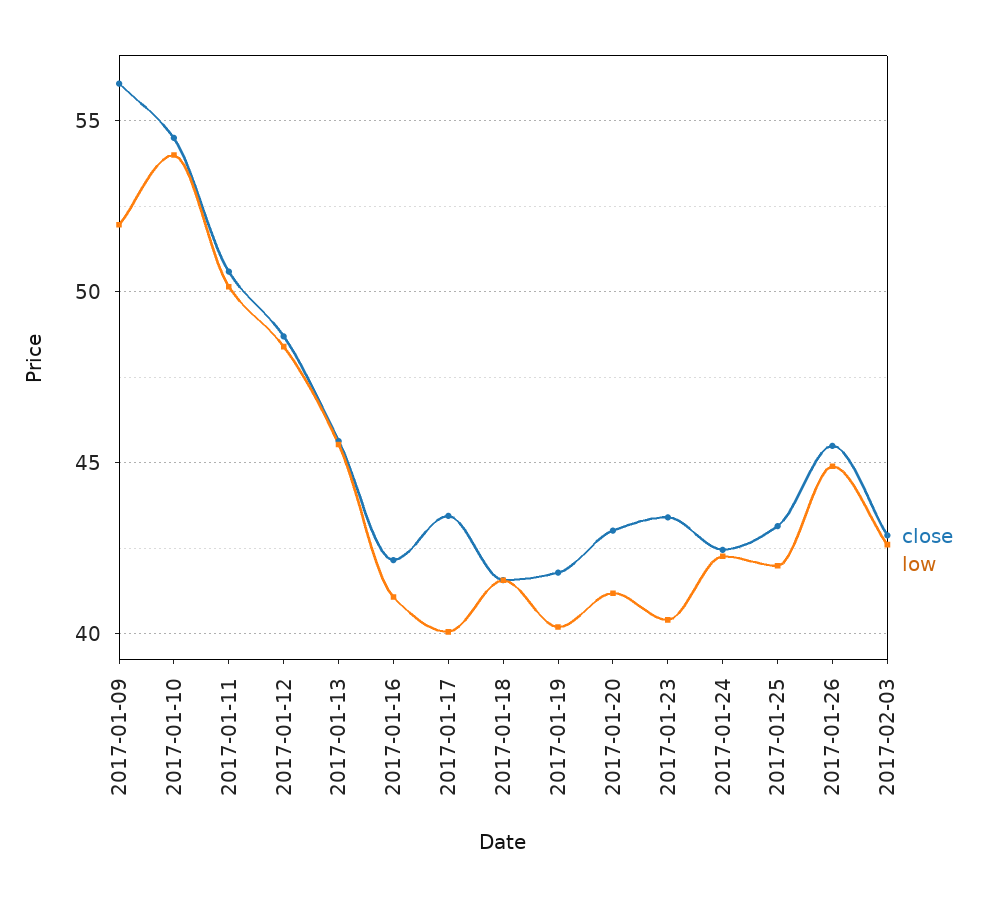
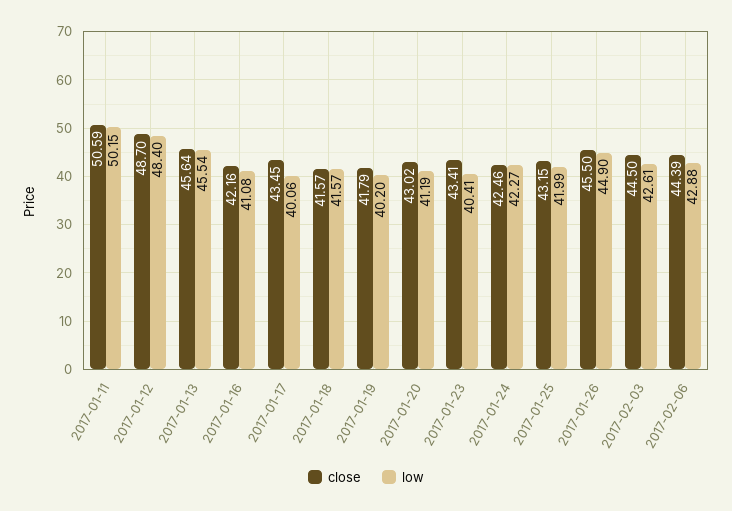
close, 2017-01-09: 56 -> none
low, 2017-01-09: 52 -> none
close, 2017-01-10: 54.5 -> none
low, 2017-01-10: 54 -> none
close, 2017-02-03: 43 -> 44.5
close, 2017-02-06: none -> 44.39
low, 2017-02-06: none -> 42.88

